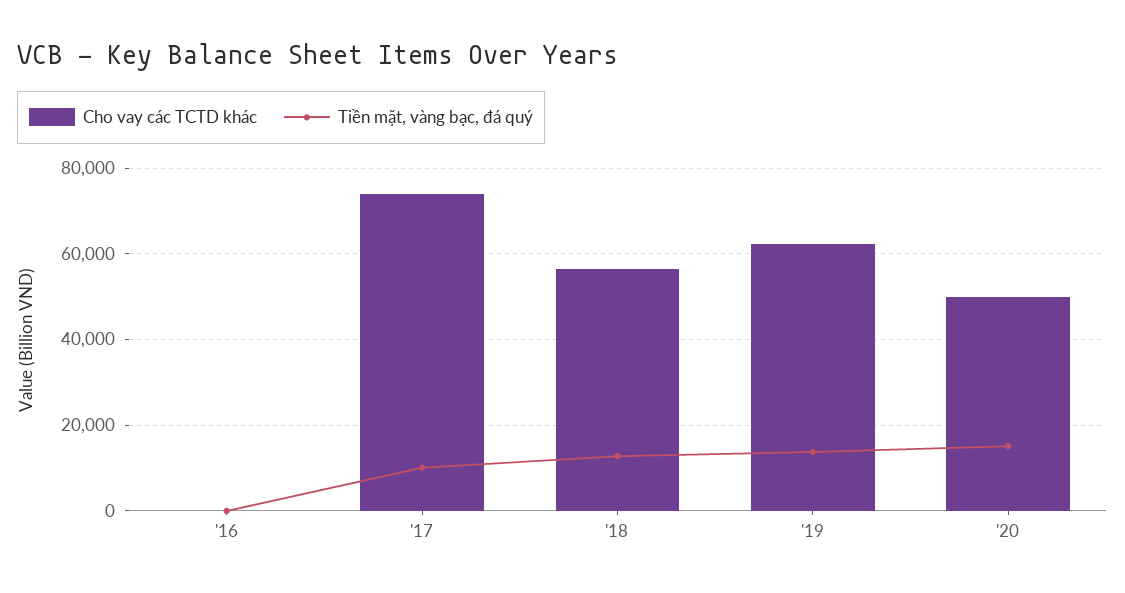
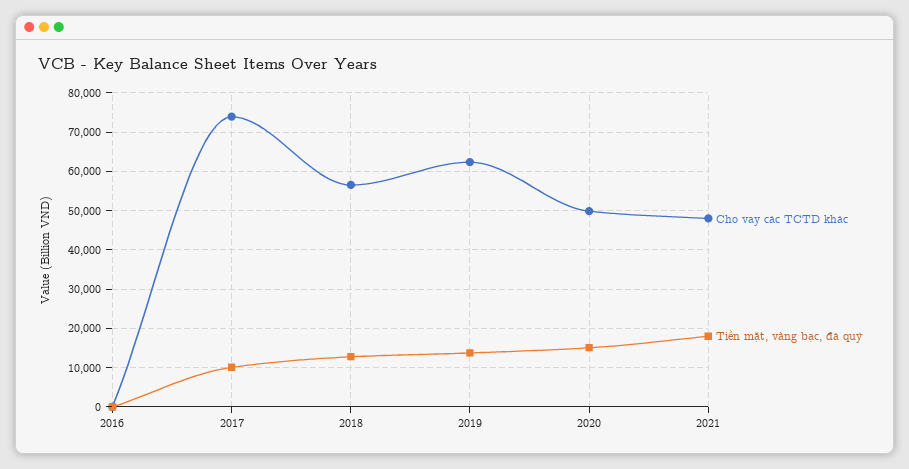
Cho vay các TCTD khác, 2021: none -> 48000
Tiền mặt, vàng bạc, đá quý, 2021: none -> 18000

